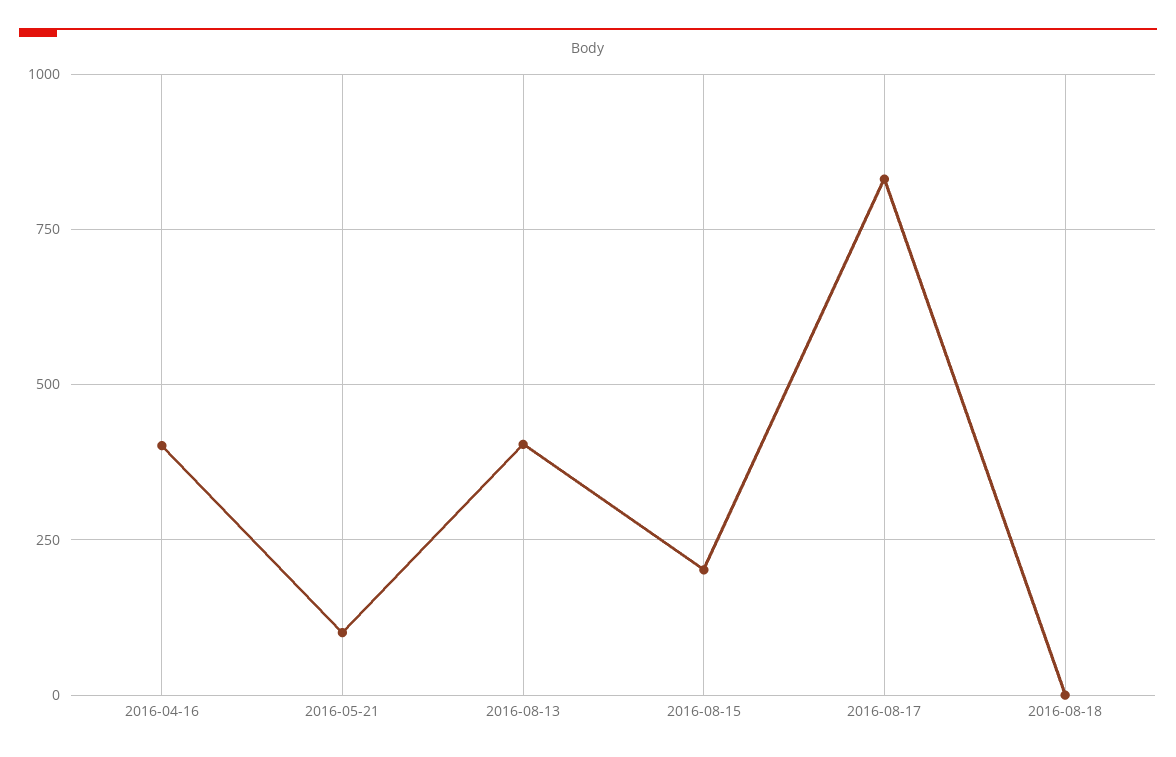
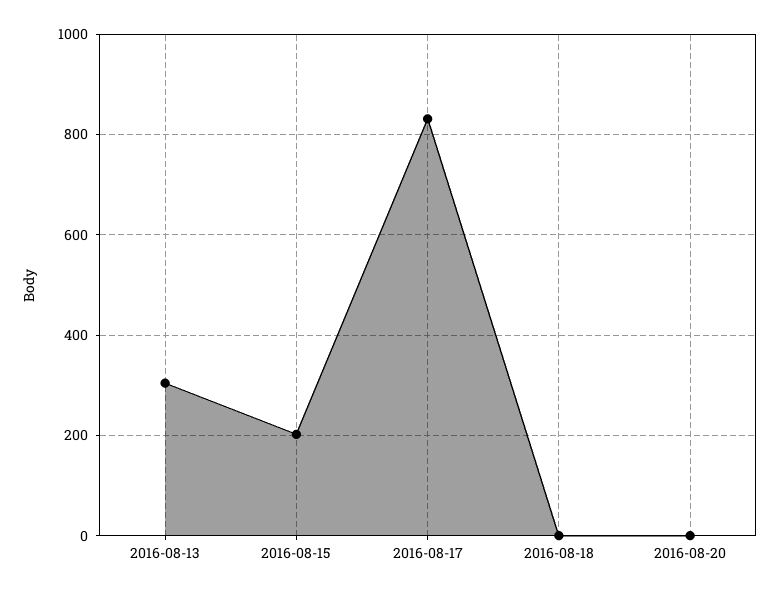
2016-04-16: 400 -> none
2016-05-21: 100 -> none
2016-08-13: 400 -> 300
2016-08-20: none -> 0

